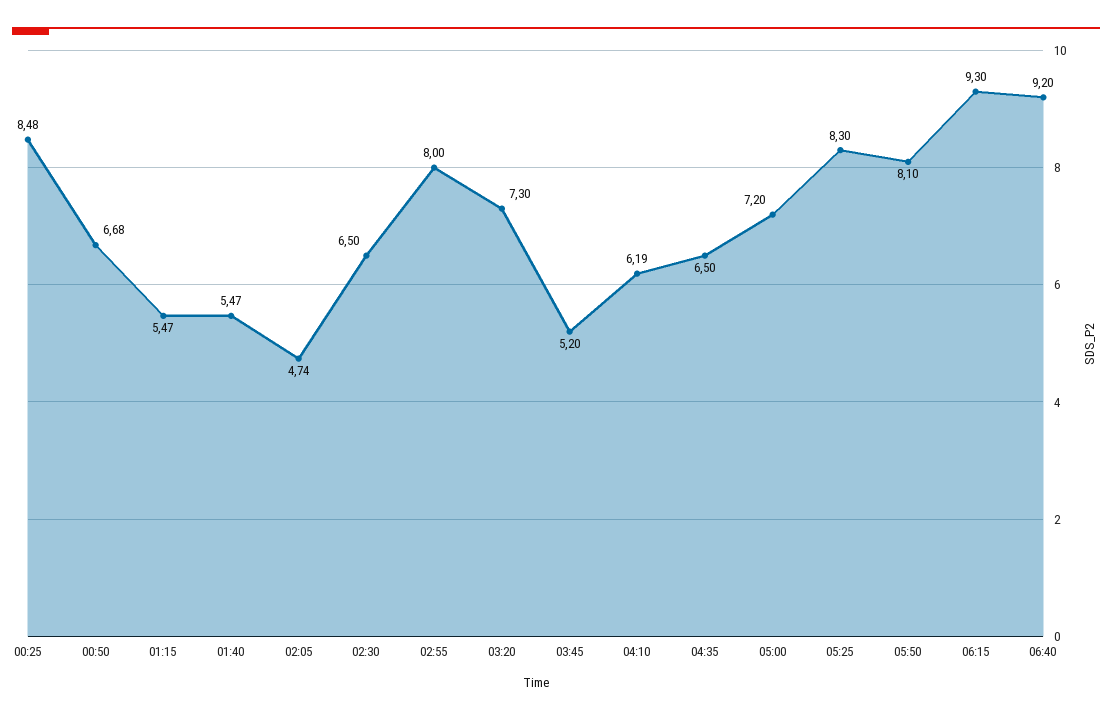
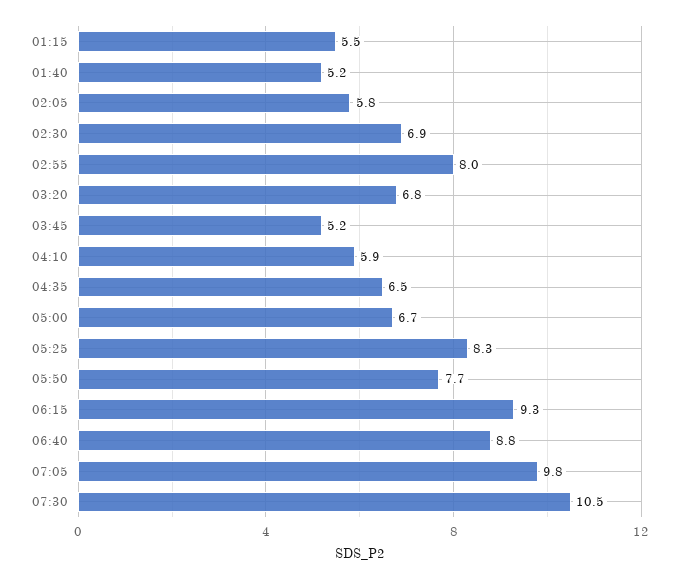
00:25: 8.48 -> none
00:50: 6.68 -> none
01:40: 5.47 -> 5.2
02:05: 4.74 -> 5.8
02:30: 6.5 -> 6.9
03:20: 7.3 -> 6.8
04:10: 6.19 -> 5.9
05:00: 7.2 -> 6.7
05:50: 8.1 -> 7.7
06:40: 9.2 -> 8.8
07:05: none -> 9.8
07:30: none -> 10.5

